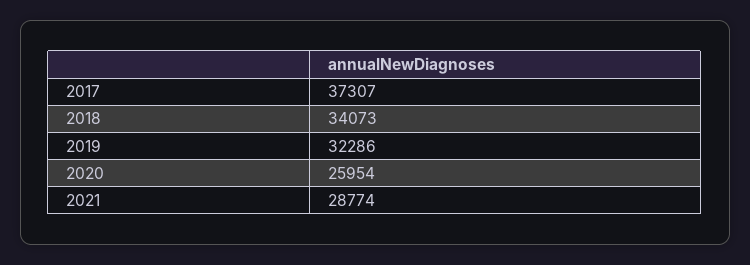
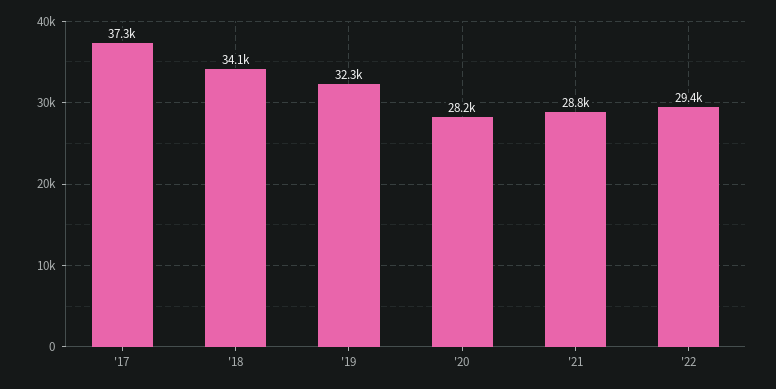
2020: 25954 -> 28200
'22: none -> 29400

